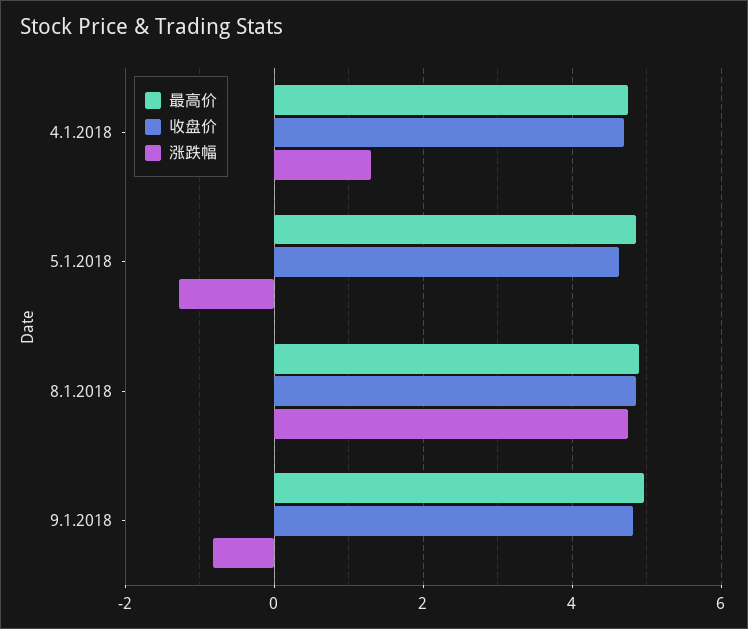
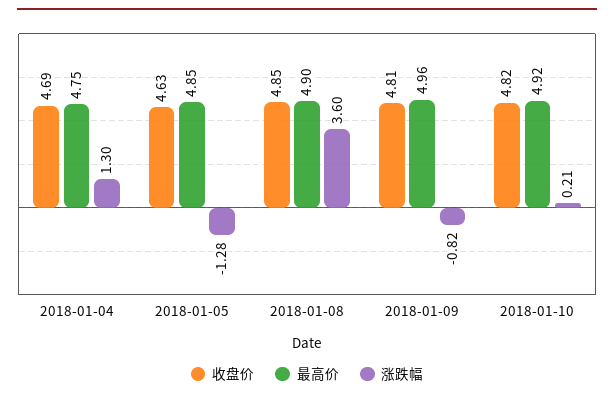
涨跌幅, 8.1.2018: 4.8 -> 3.6
收盘价, 2018-01-10: none -> 4.82
最高价, 2018-01-10: none -> 4.92
涨跌幅, 2018-01-10: none -> 0.21

